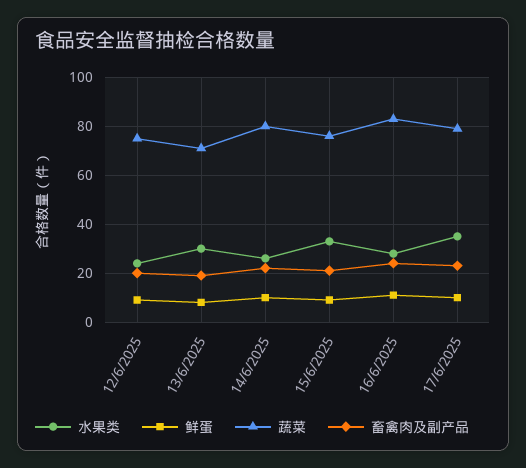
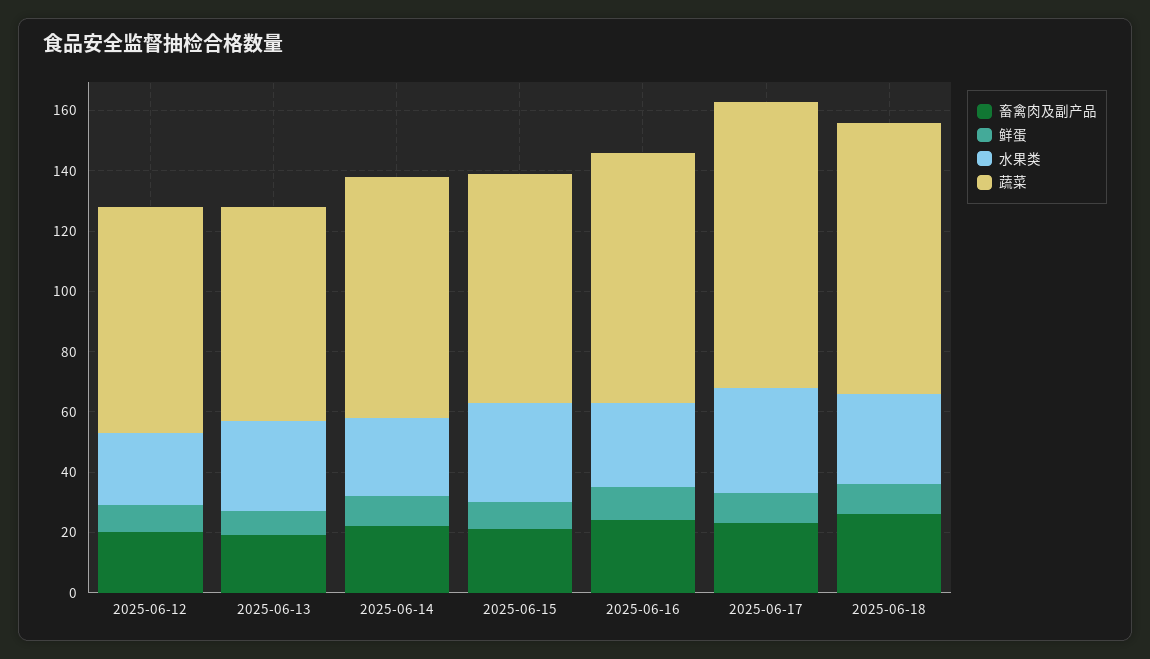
蔬菜, 17/6/2025: 80 -> 95
畜禽肉及副产品, 2025-06-18: none -> 25
鲜蛋, 2025-06-18: none -> 10
水果类, 2025-06-18: none -> 30
蔬菜, 2025-06-18: none -> 90

